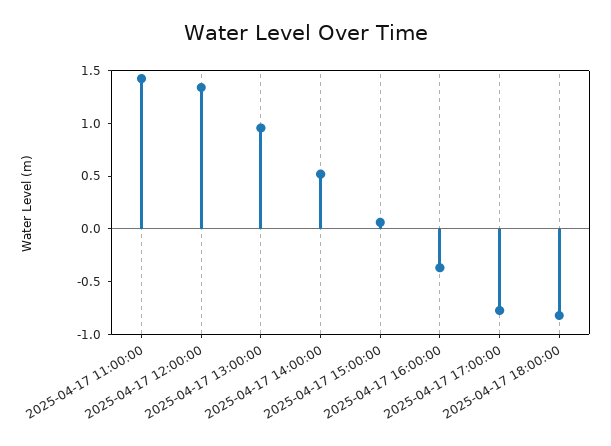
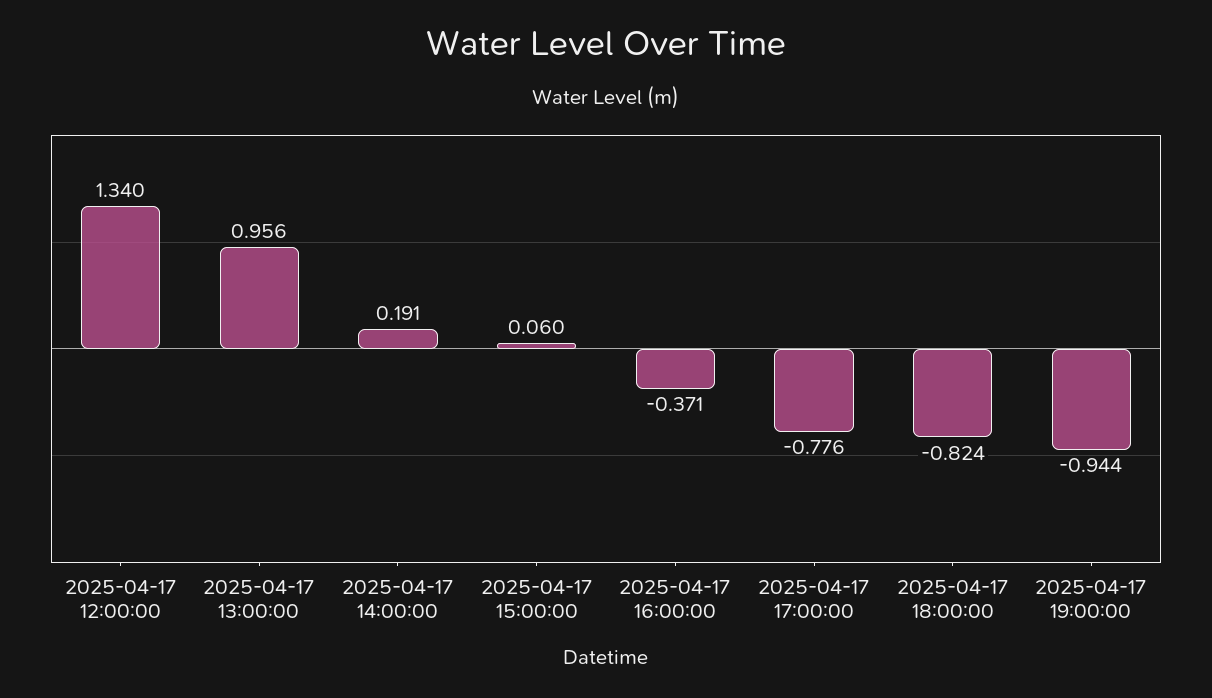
2025-04-17 11:00:00: 1.4 -> none
2025-04-17 14:00:00: 0.5 -> 0.191
2025-04-17 19:00:00: none -> -0.944

